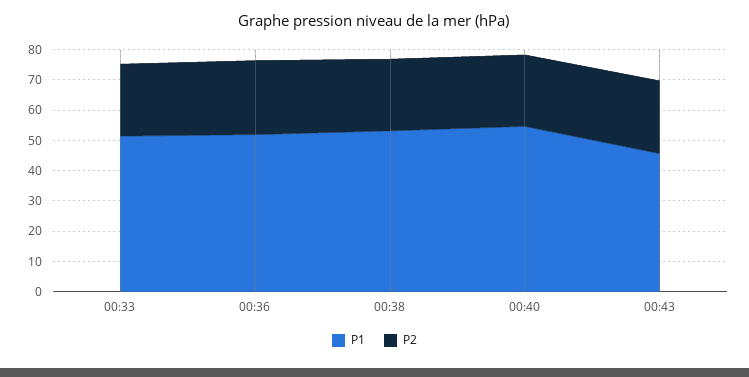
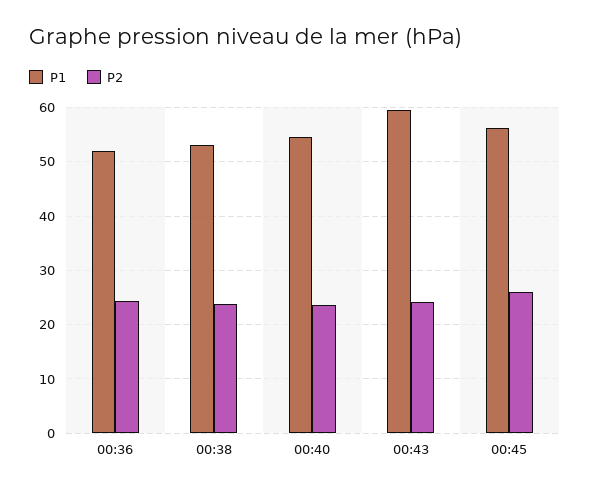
P1, 00:33: 50 -> none
P2, 00:33: 25 -> none
P1, 00:43: 45 -> 60
P1, 00:45: none -> 56
P2, 00:45: none -> 26

